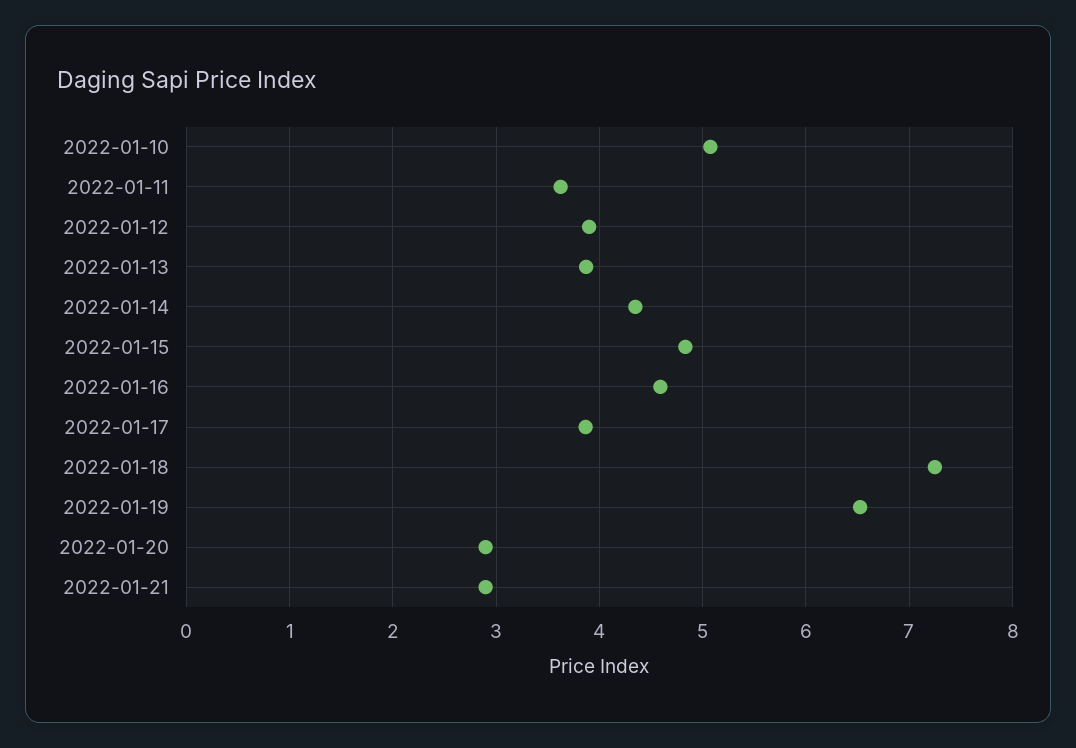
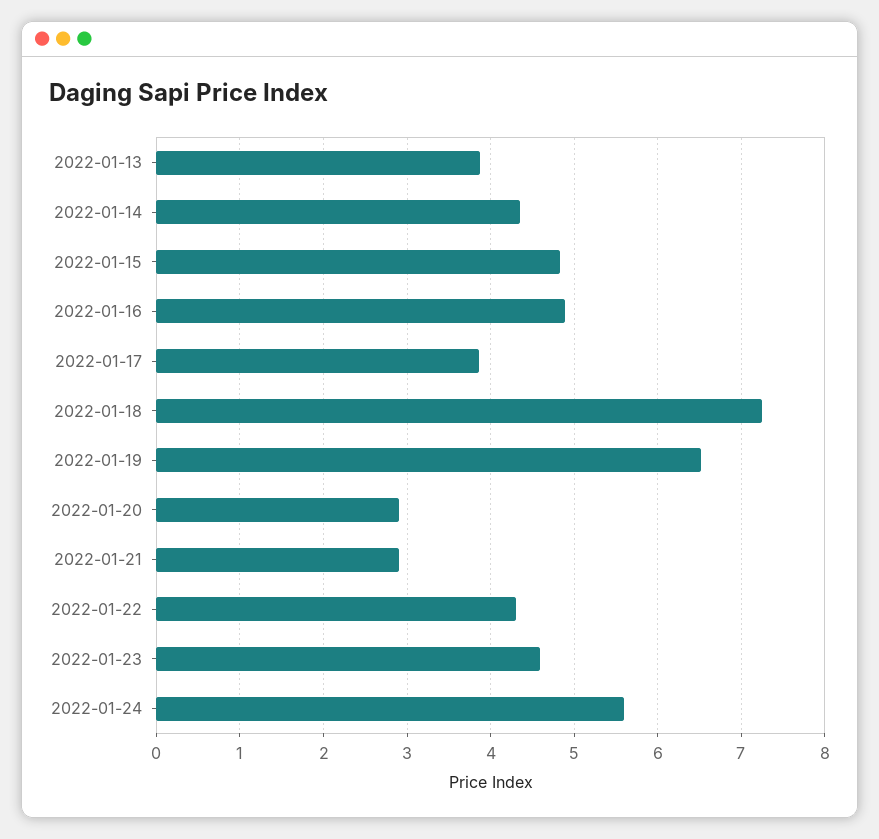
2022-01-10: 5.1 -> none
2022-01-11: 3.6 -> none
2022-01-12: 3.9 -> none
2022-01-16: 4.6 -> 4.9
2022-01-22: none -> 4.3
2022-01-23: none -> 4.6
2022-01-24: none -> 5.6

